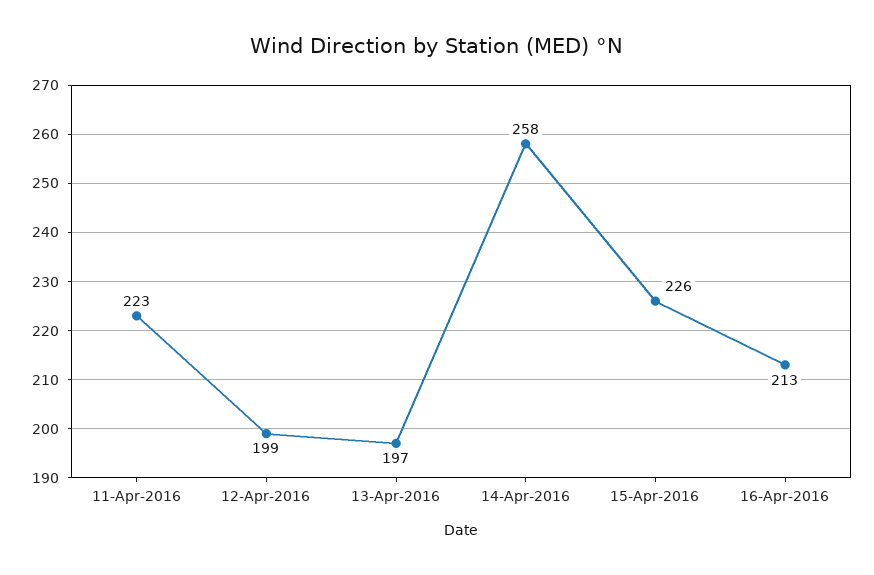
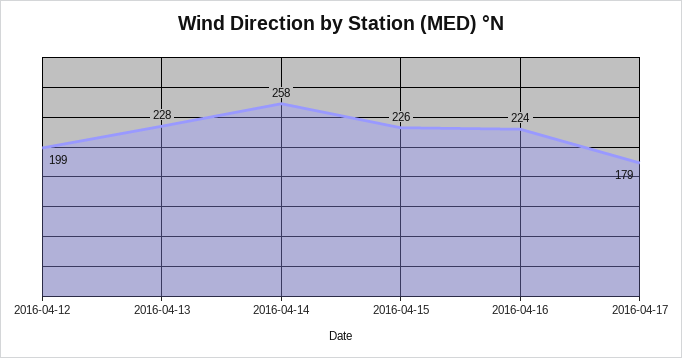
11-Apr-2016: 223 -> none
13-Apr-2016: 197 -> 228
16-Apr-2016: 213 -> 224
2016-04-17: none -> 179

